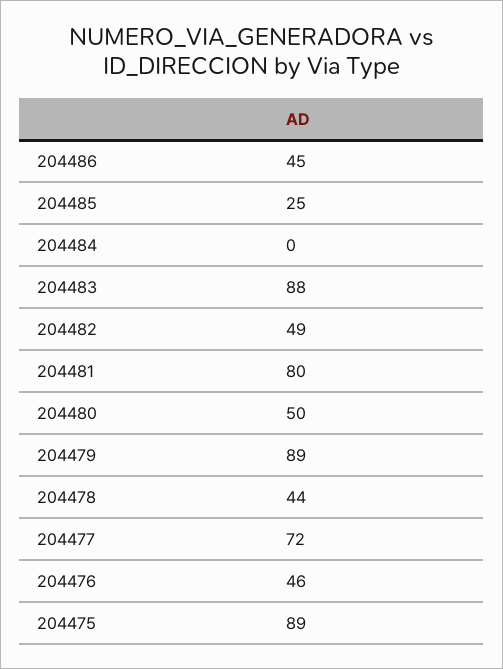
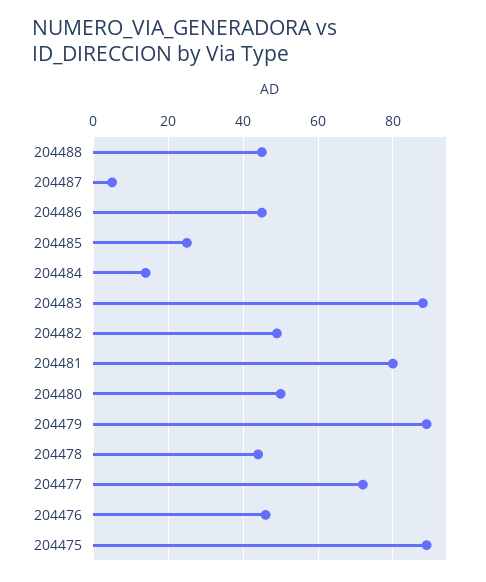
204484: 0 -> 15
204488: none -> 45
204487: none -> 5

